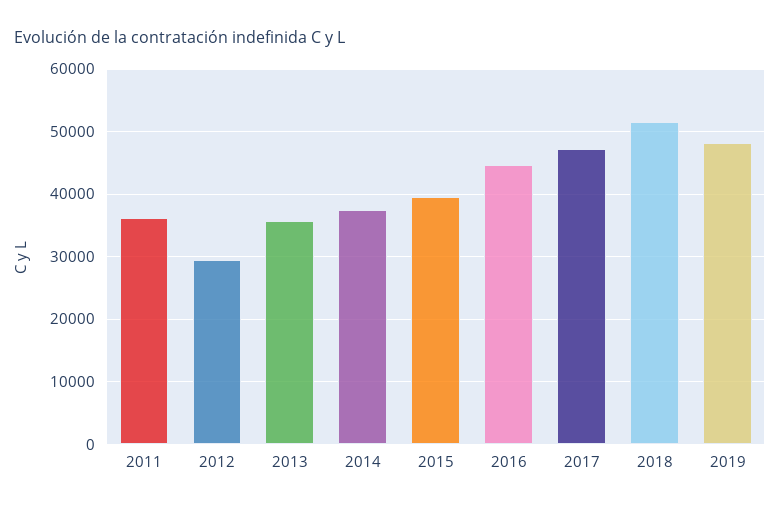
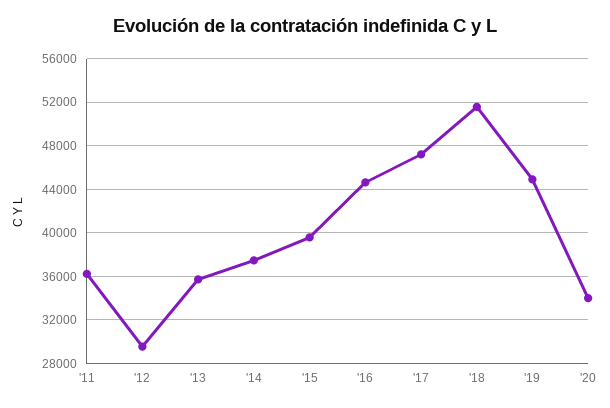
2019: 48000 -> 45000
'20: none -> 34000

